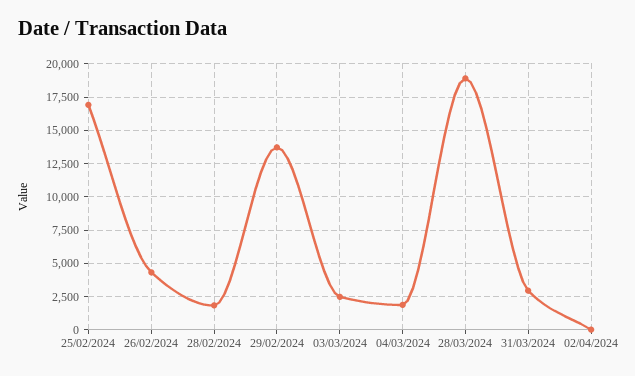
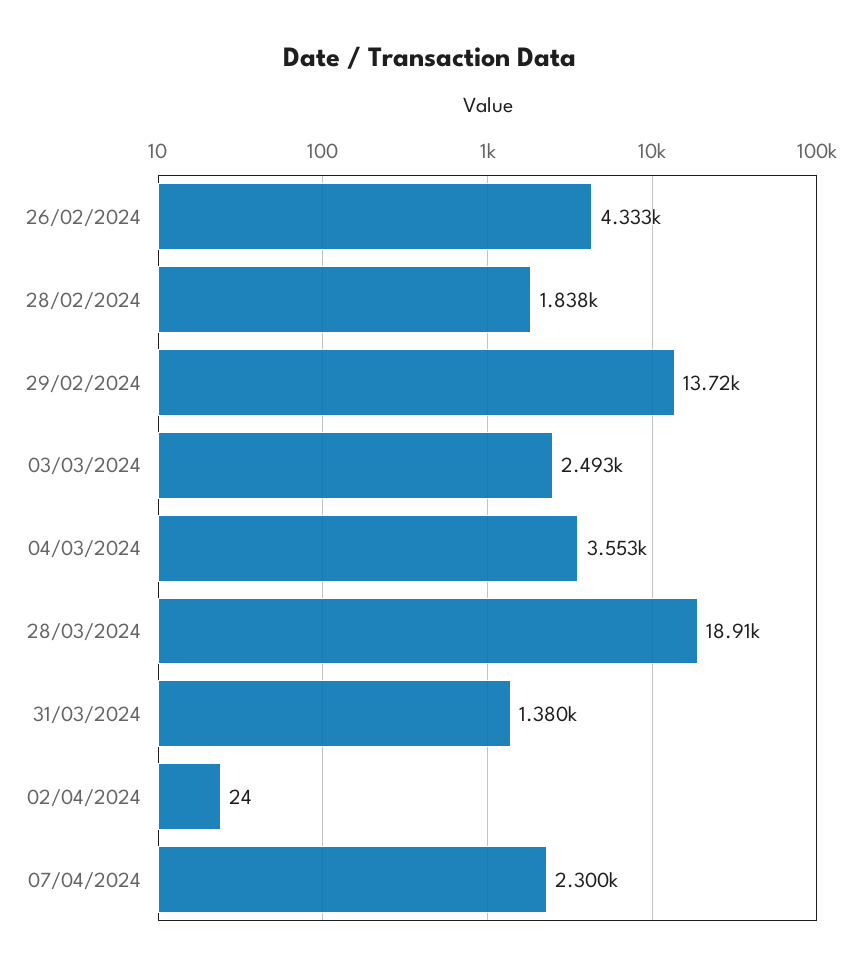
25/02/2024: 17000 -> none
04/03/2024: 2000 -> 3553
31/03/2024: 3000 -> 1380
07/04/2024: none -> 2300

